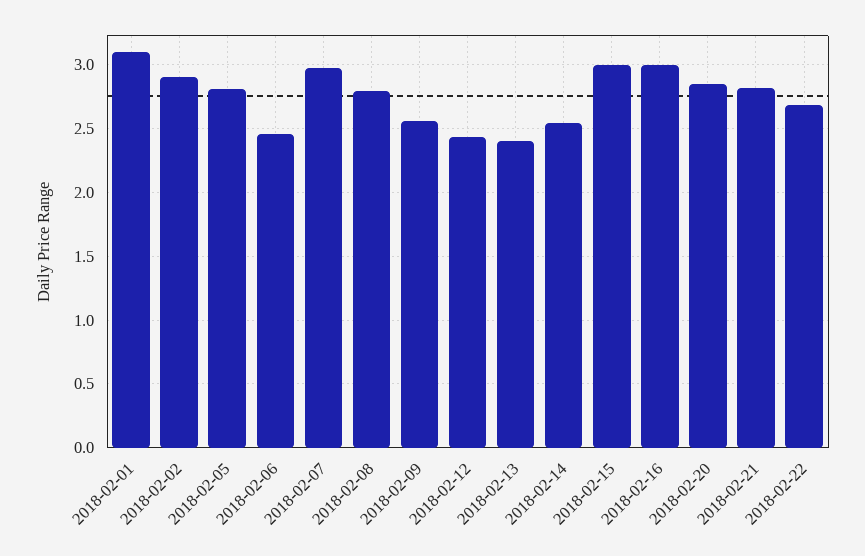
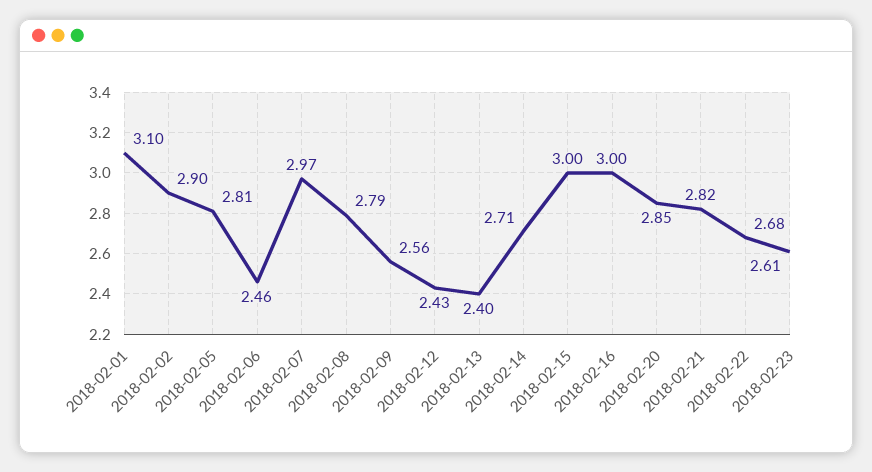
2018-02-14: 2.55 -> 2.71
2018-02-23: none -> 2.61

